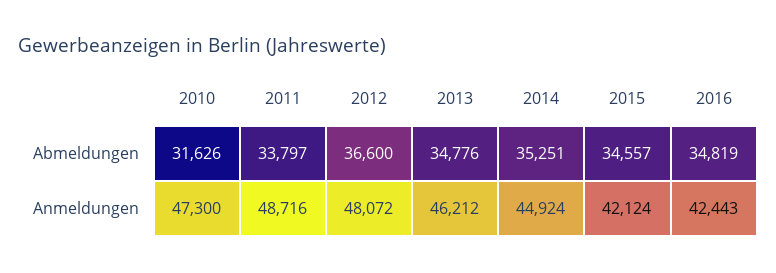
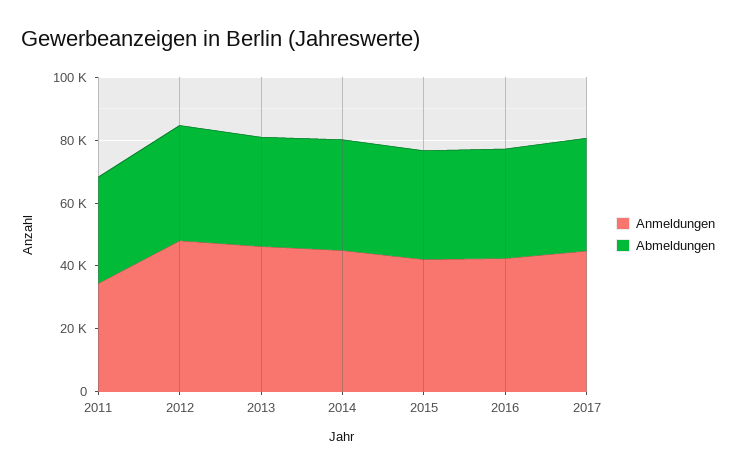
Abmeldungen, 2010: 31626 -> none
Anmeldungen, 2010: 47300 -> none
Anmeldungen, 2011: 48716 -> 35000
Anmeldungen, 2017: none -> 45000
Abmeldungen, 2017: none -> 35000

